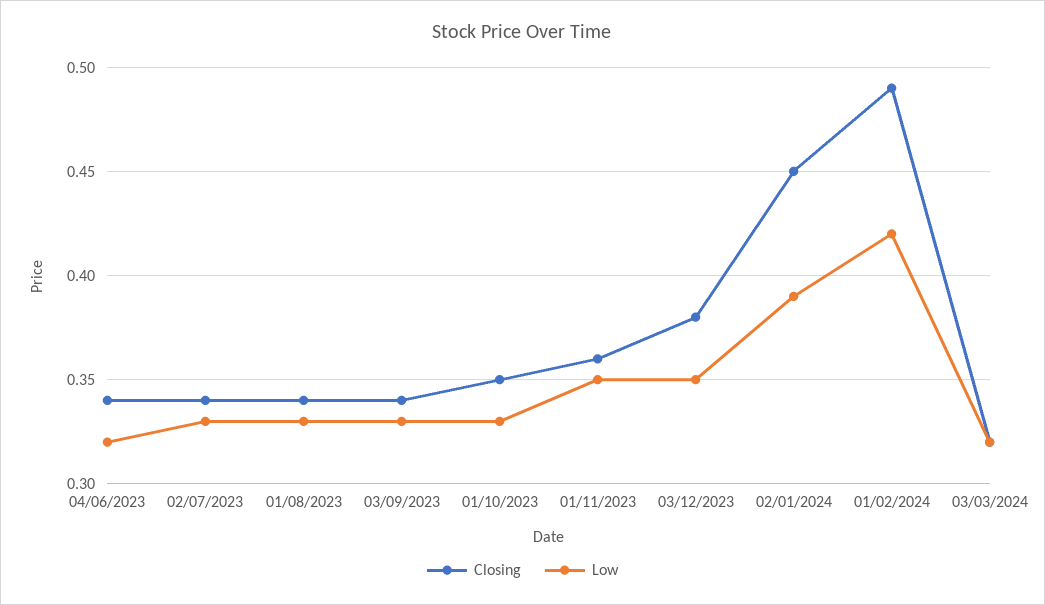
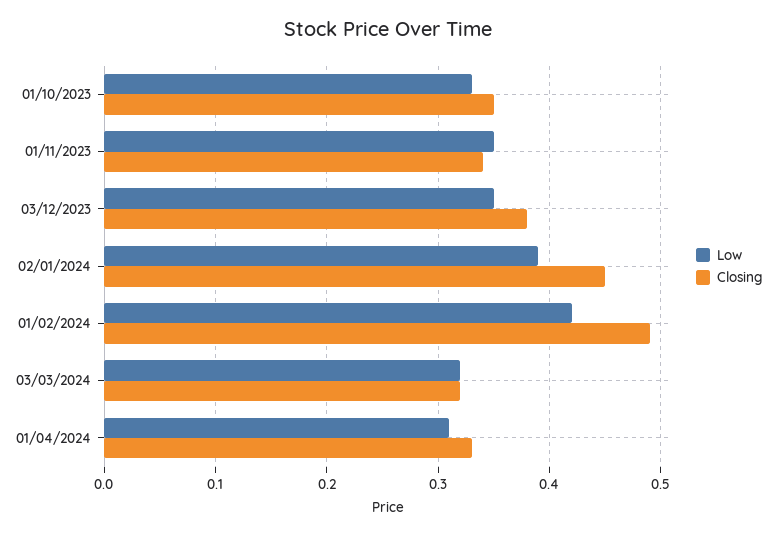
Closing, 04/06/2023: 0.34 -> none
Low, 04/06/2023: 0.32 -> none
Closing, 02/07/2023: 0.34 -> none
Low, 02/07/2023: 0.33 -> none
Closing, 01/08/2023: 0.34 -> none
Low, 01/08/2023: 0.33 -> none
Closing, 03/09/2023: 0.34 -> none
Low, 03/09/2023: 0.33 -> none
Closing, 01/11/2023: 0.36 -> 0.34
Low, 01/04/2024: none -> 0.31
Closing, 01/04/2024: none -> 0.33

